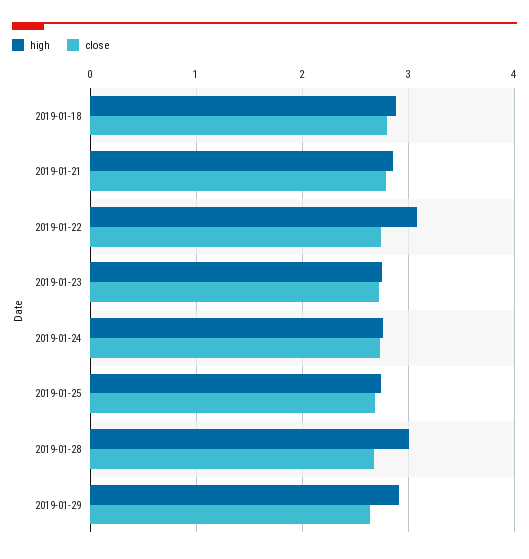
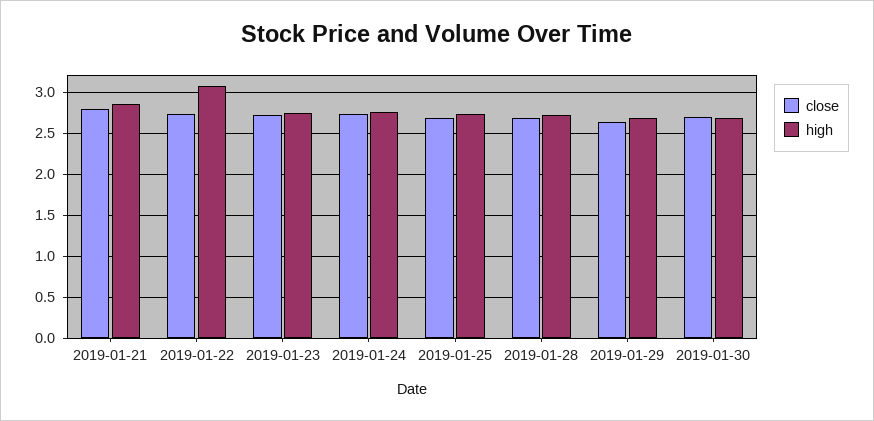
high, 2019-01-18: 2.9 -> none
close, 2019-01-18: 2.8 -> none
high, 2019-01-28: 3 -> 2.7
high, 2019-01-29: 2.9 -> 2.7
close, 2019-01-30: none -> 2.7
high, 2019-01-30: none -> 2.7

